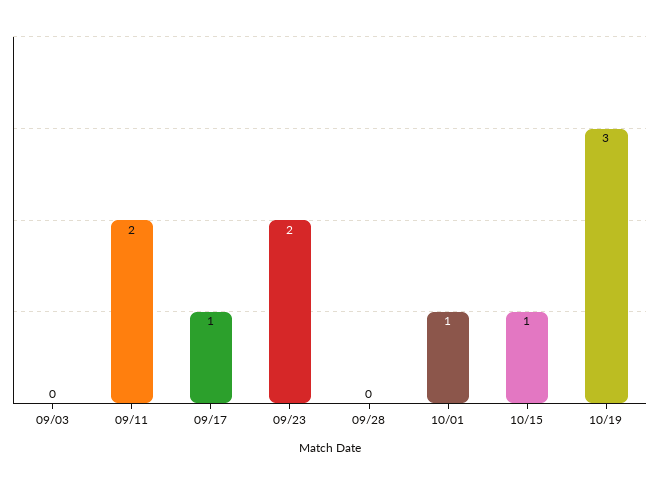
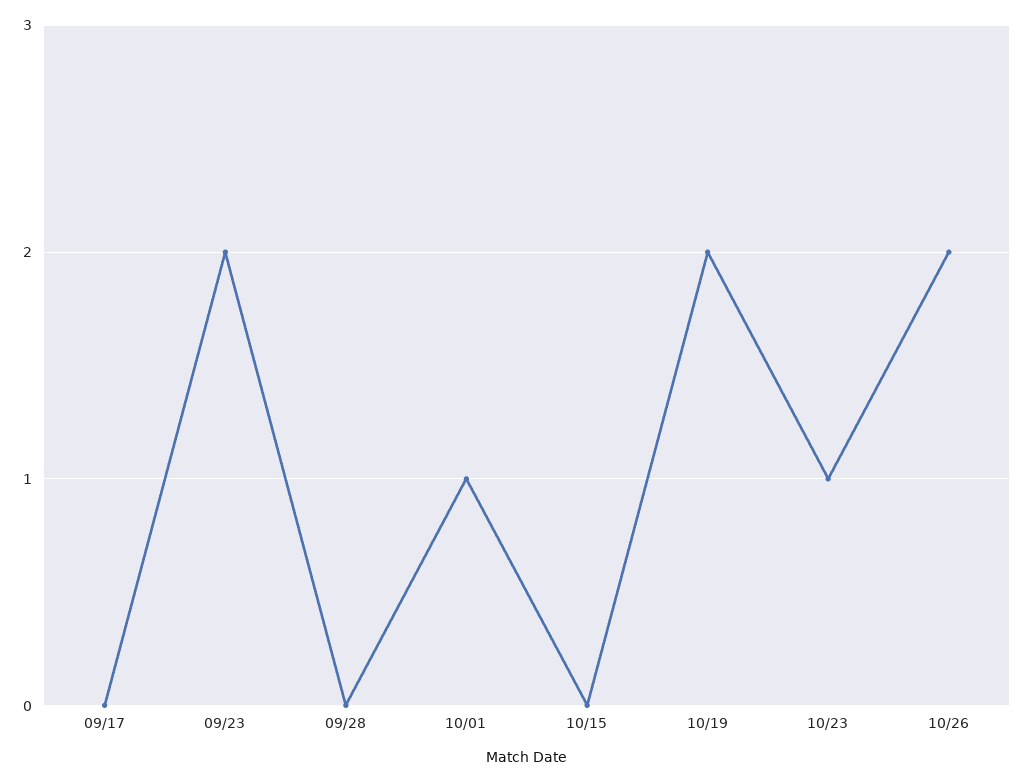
09/03: 0 -> none
09/11: 2 -> none
09/17: 1 -> 0
10/15: 1 -> 0
10/19: 3 -> 2
10/23: none -> 1
10/26: none -> 2

